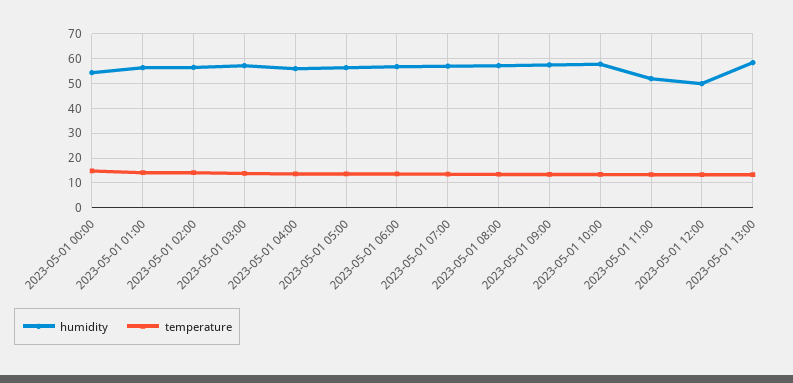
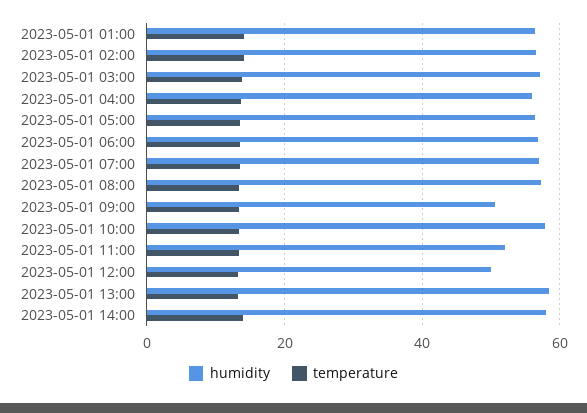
humidity, 2023-05-01 00:00: 55 -> none
temperature, 2023-05-01 00:00: 15 -> none
humidity, 2023-05-01 09:00: 57.5 -> 50
humidity, 2023-05-01 14:00: none -> 58
temperature, 2023-05-01 14:00: none -> 14

